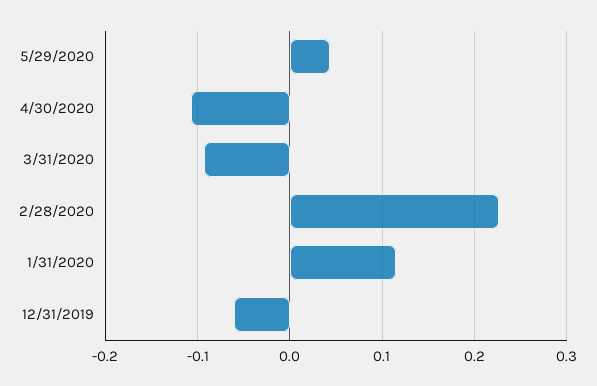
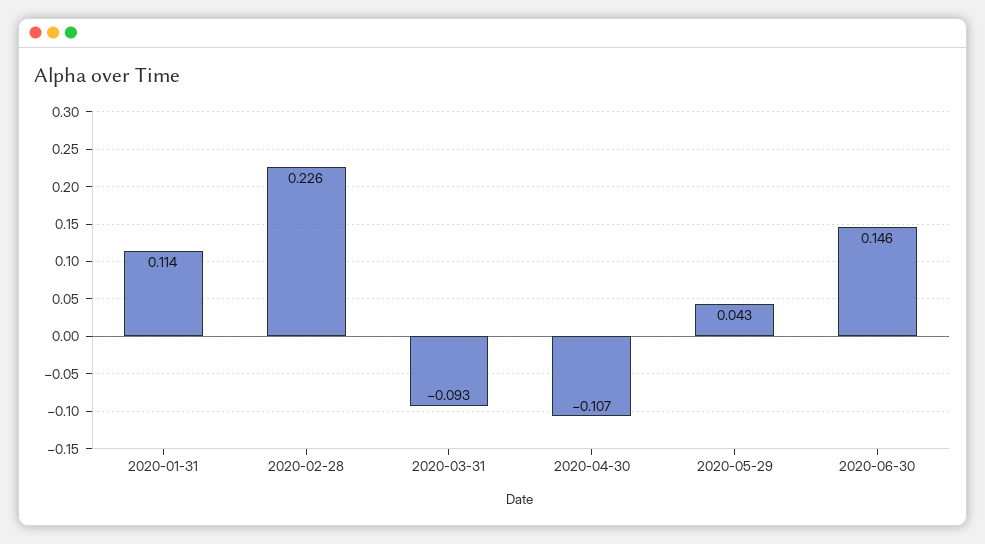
12/31/2019: -0.06 -> none
2020-06-30: none -> 0.146

